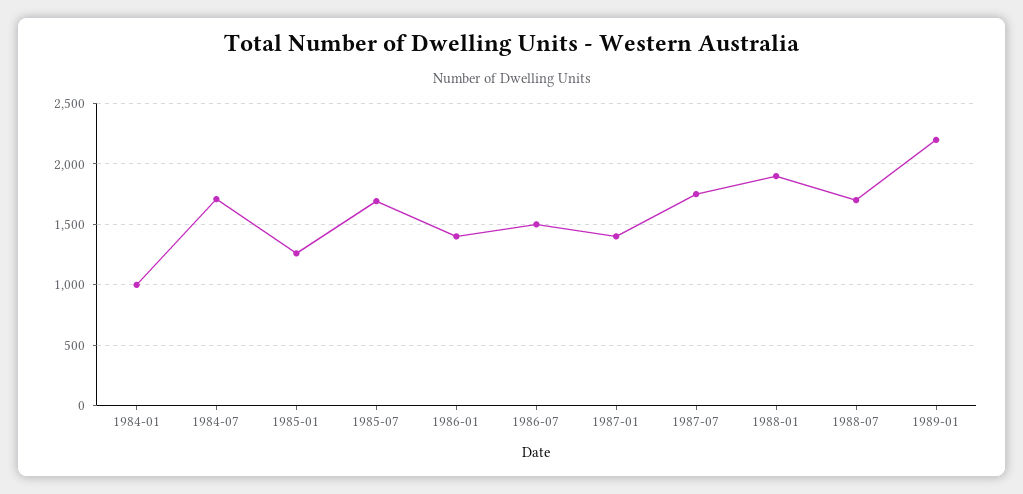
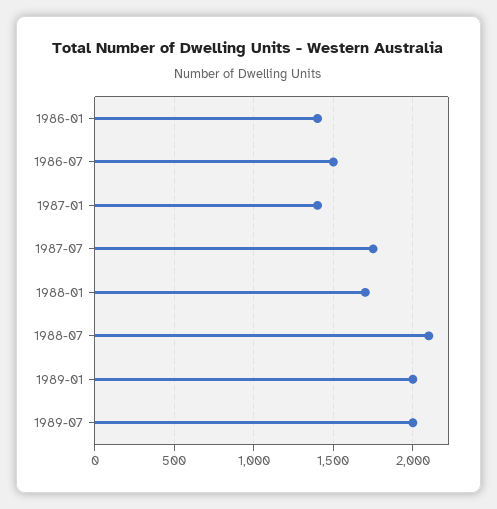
1984-01: 1000 -> none
1984-07: 1700 -> none
1985-01: 1250 -> none
1985-07: 1700 -> none
1988-01: 1900 -> 1700
1988-07: 1700 -> 2100
1989-01: 2200 -> 2000
1989-07: none -> 2000

